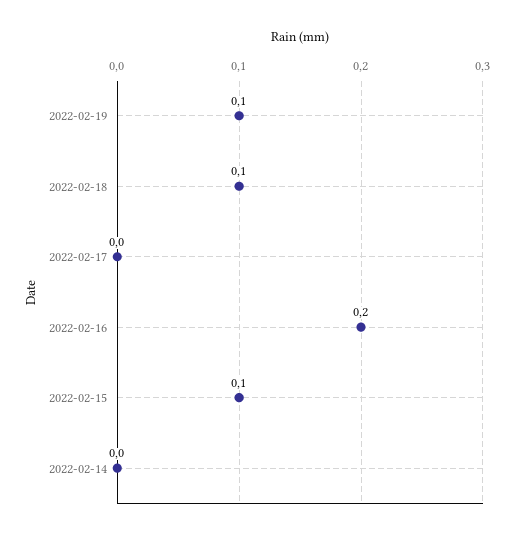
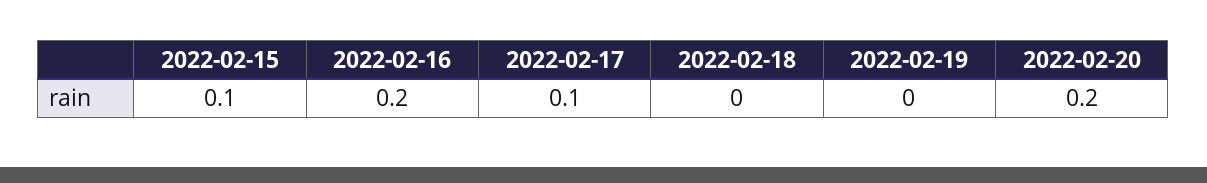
2022-02-19: 0.1 -> 0
2022-02-18: 0.1 -> 0
2022-02-17: 0 -> 0.1
2022-02-14: 0 -> none
2022-02-20: none -> 0.2

